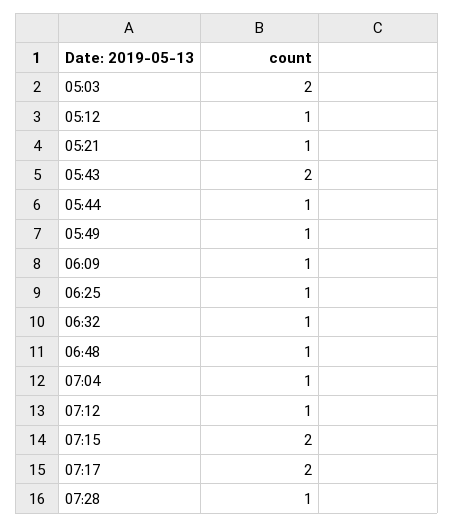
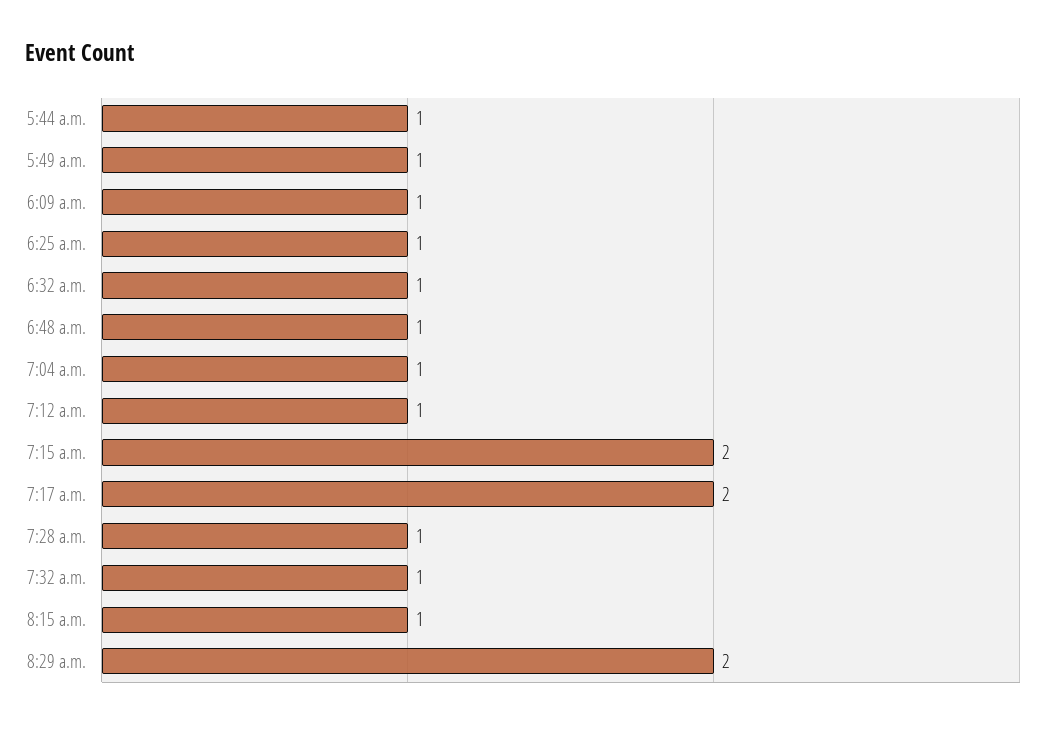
05:03: 2 -> none
05:12: 1 -> none
05:21: 1 -> none
05:43: 2 -> none
7:32 a.m.: none -> 1
8:15 a.m.: none -> 1
8:29 a.m.: none -> 2

